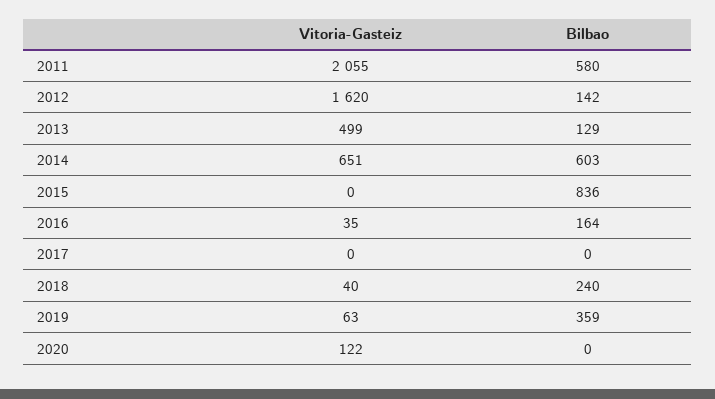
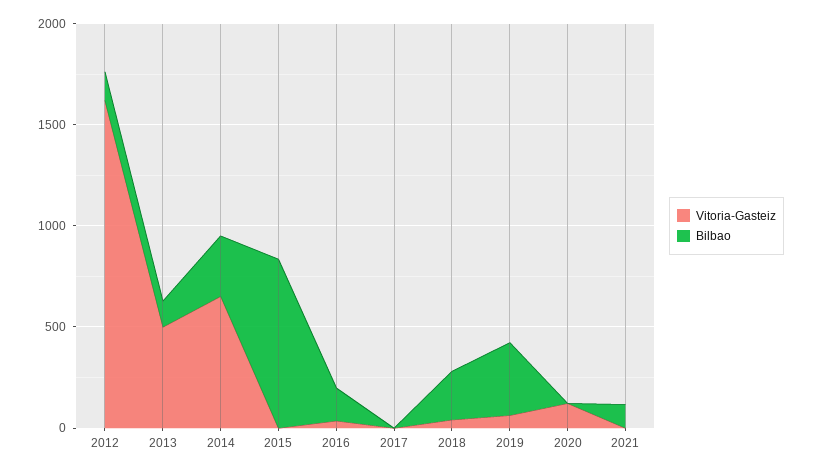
Vitoria-Gasteiz, 2011: 2055 -> none
Bilbao, 2011: 580 -> none
Bilbao, 2014: 603 -> 300
Vitoria-Gasteiz, 2021: none -> 0
Bilbao, 2021: none -> 100

